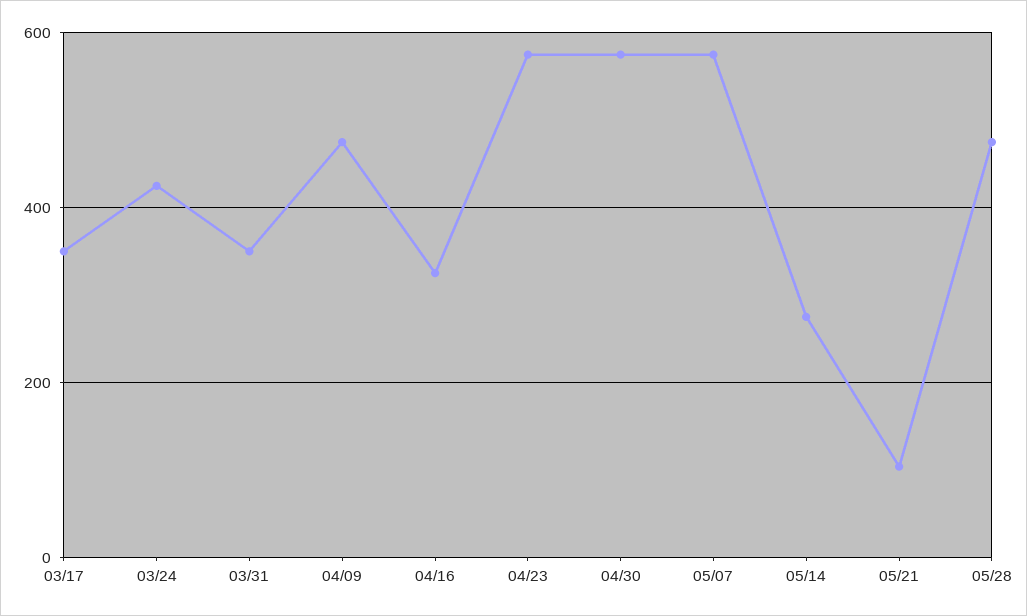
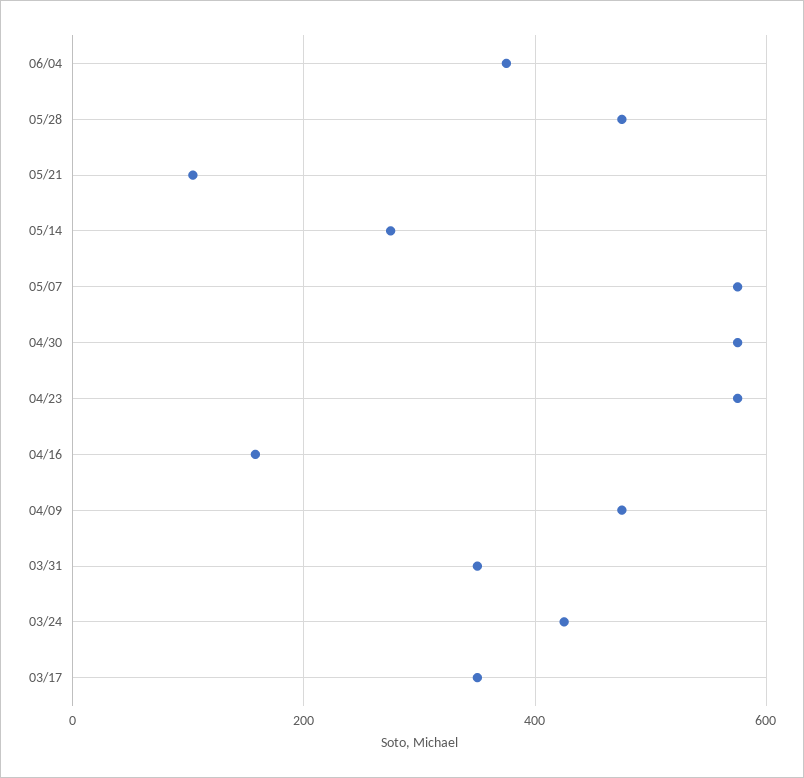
04/16: 320 -> 160
06/04: none -> 380

